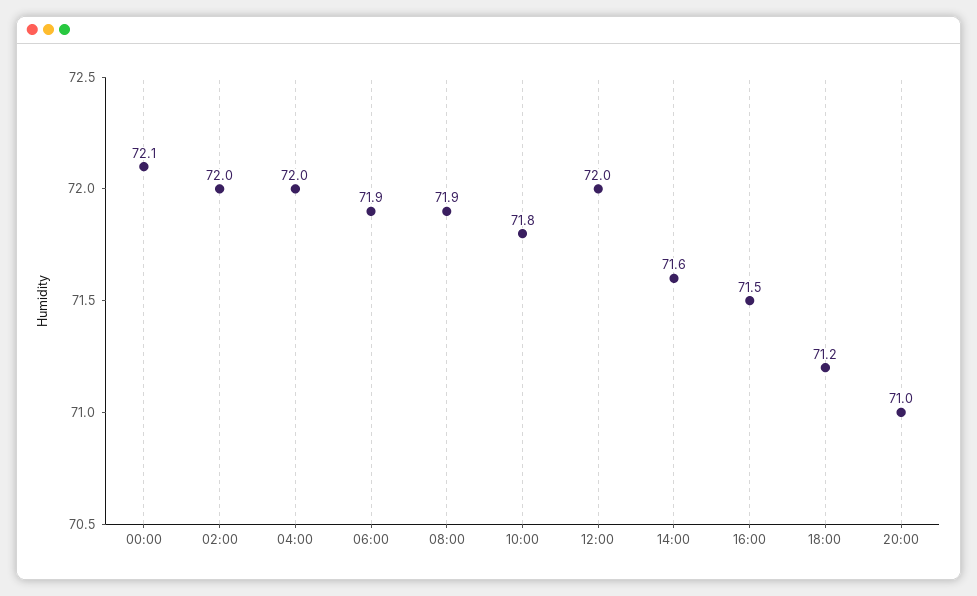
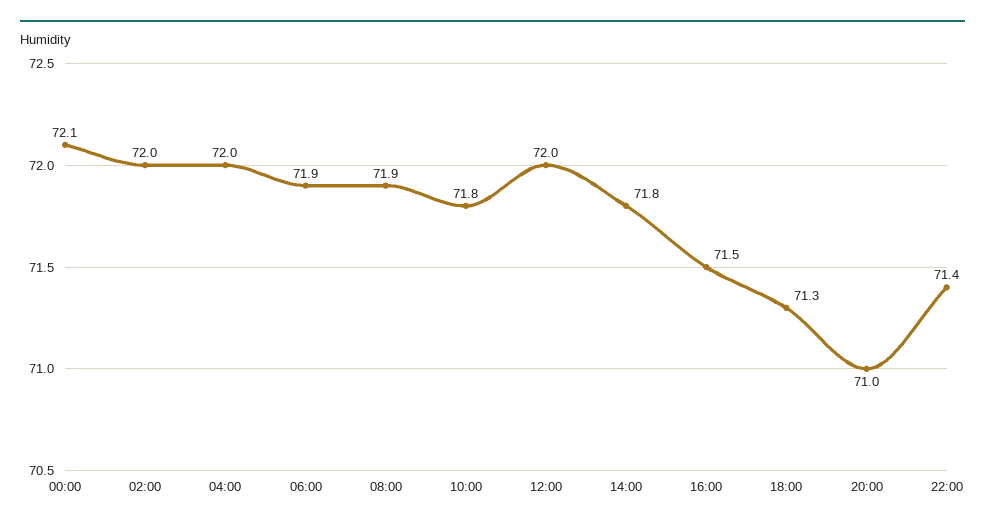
14:00: 71.6 -> 71.8
18:00: 71.2 -> 71.3
22:00: none -> 71.4

